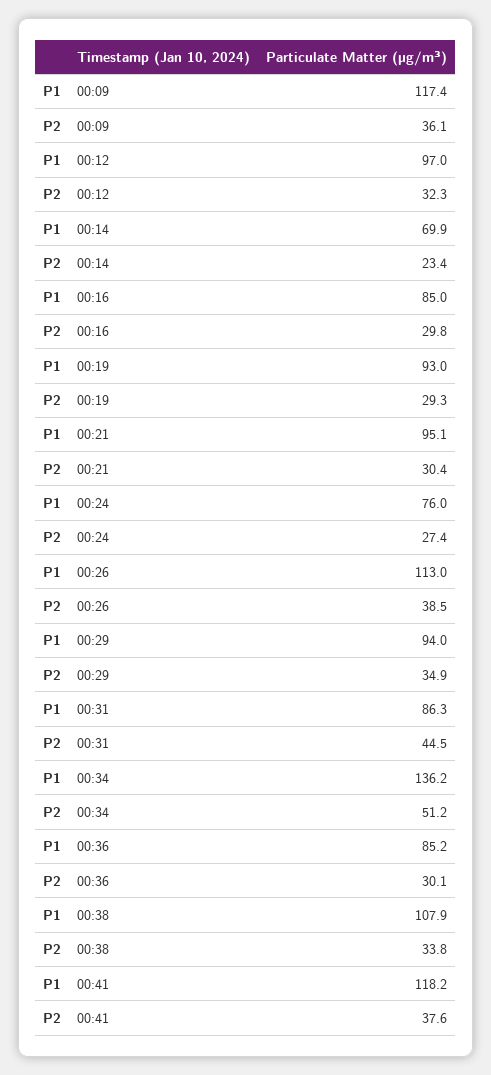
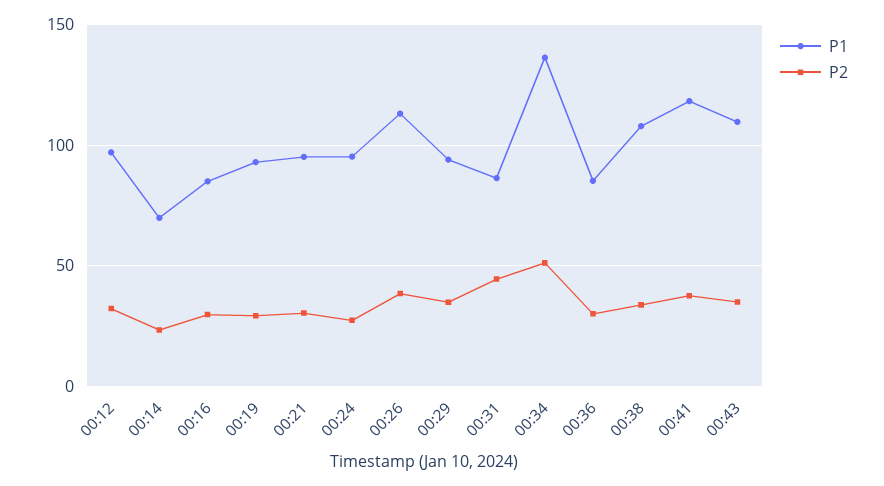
P1, 00:09: 117.4 -> none
P2, 00:09: 36.1 -> none
P1, 00:24: 76 -> 95
P1, 00:43: none -> 110
P2, 00:43: none -> 35

